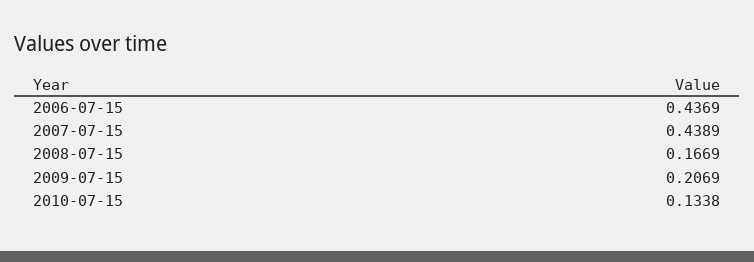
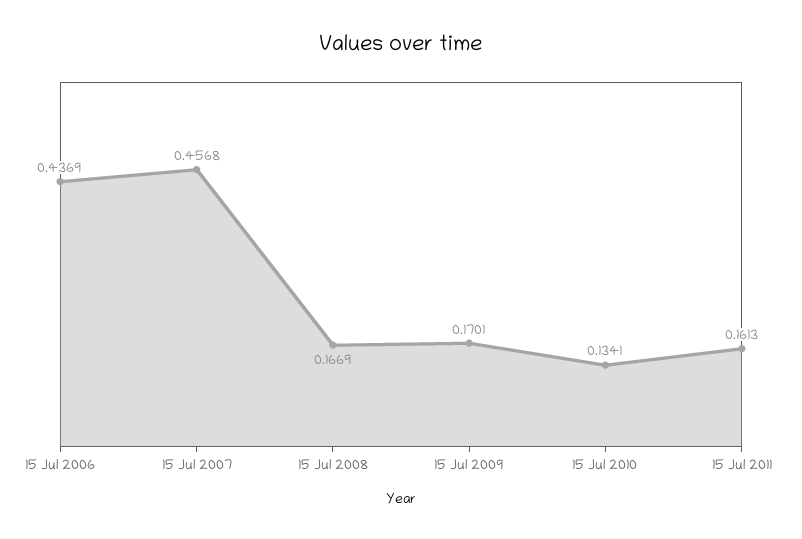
2007-07-15: 0.4389 -> 0.4568
2009-07-15: 0.2069 -> 0.1701
2010-07-15: 0.1338 -> 0.1341
15 Jul 2011: none -> 0.1613

